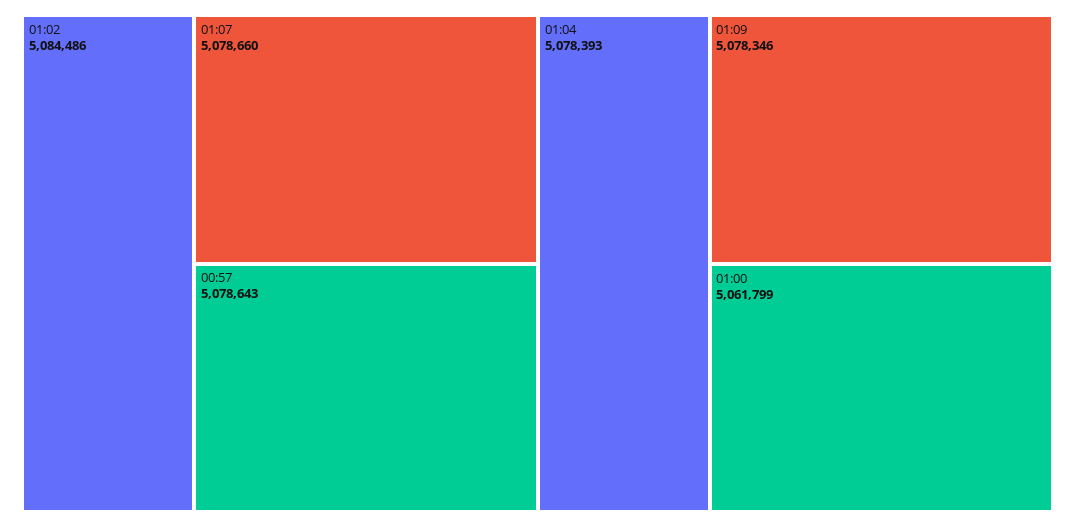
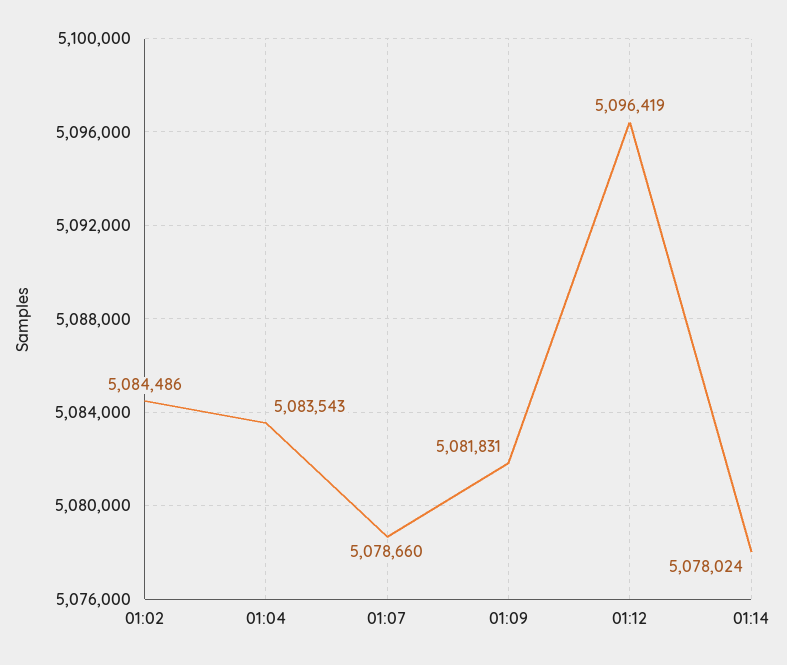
00:57: 5078643 -> none
01:04: 5078393 -> 5083543
01:09: 5078346 -> 5081831
01:00: 5061799 -> none
01:12: none -> 5096419
01:14: none -> 5078024

